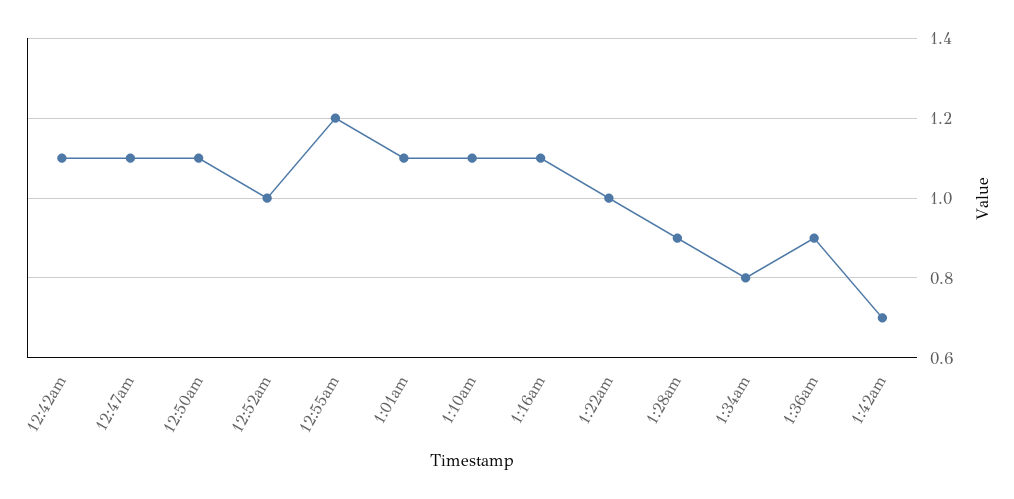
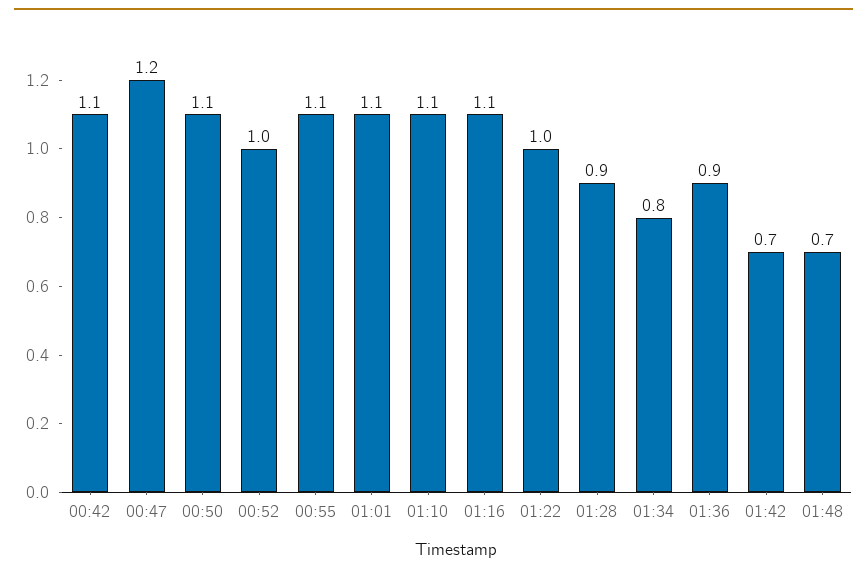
12:47am: 1.1 -> 1.2
12:55am: 1.2 -> 1.1
01:48: none -> 0.7

